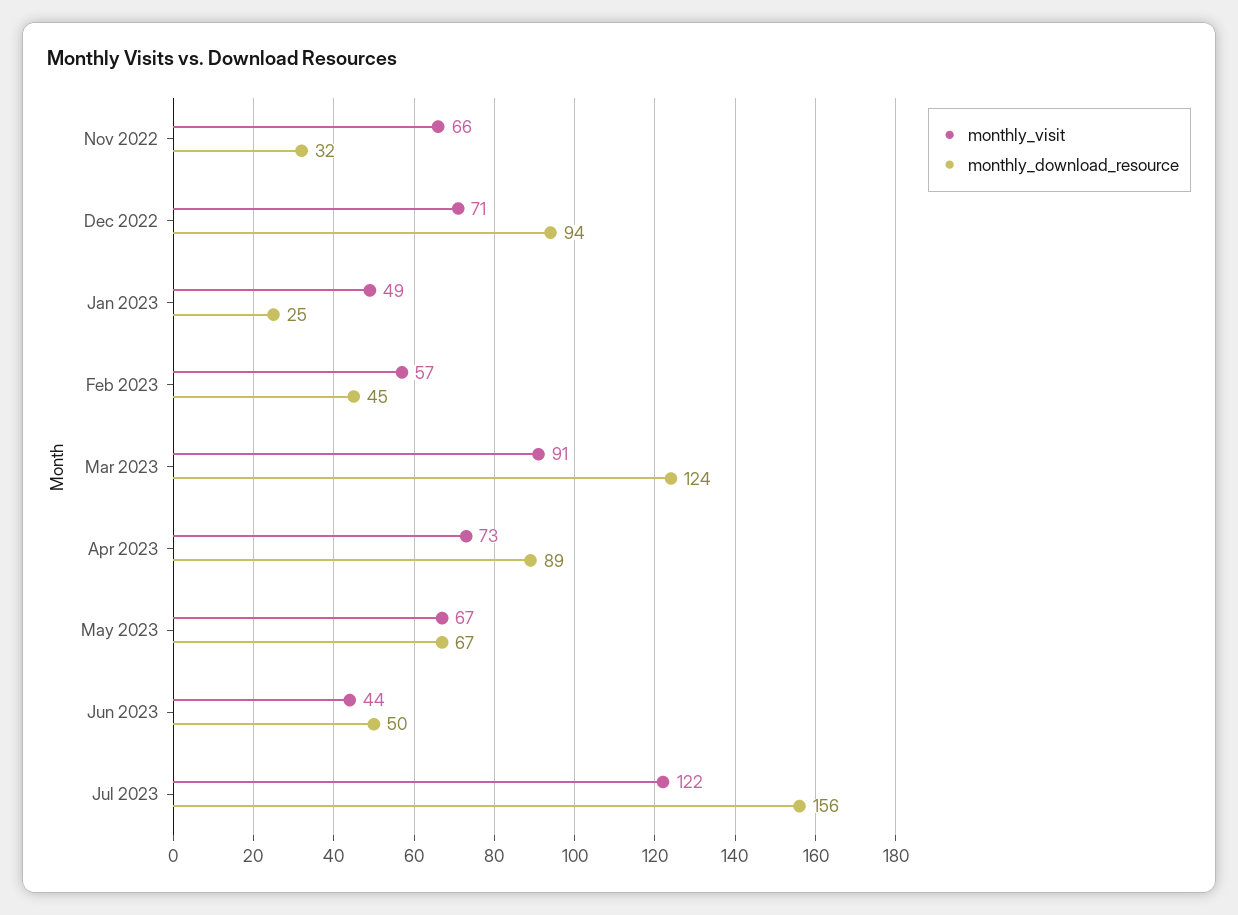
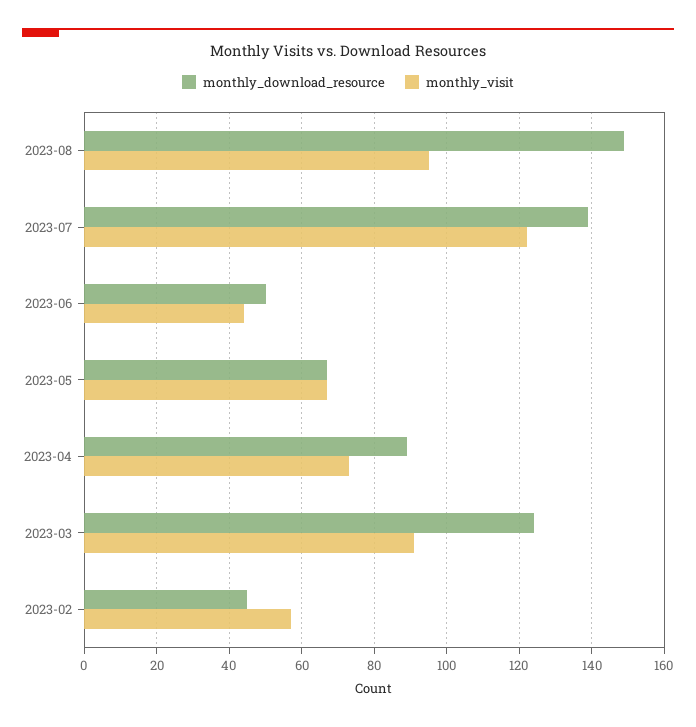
monthly_visit, Nov 2022: 66 -> none
monthly_download_resource, Nov 2022: 32 -> none
monthly_visit, Dec 2022: 71 -> none
monthly_download_resource, Dec 2022: 94 -> none
monthly_visit, Jan 2023: 49 -> none
monthly_download_resource, Jan 2023: 25 -> none
monthly_download_resource, Jul 2023: 156 -> 140
monthly_download_resource, 2023-08: none -> 150
monthly_visit, 2023-08: none -> 95

